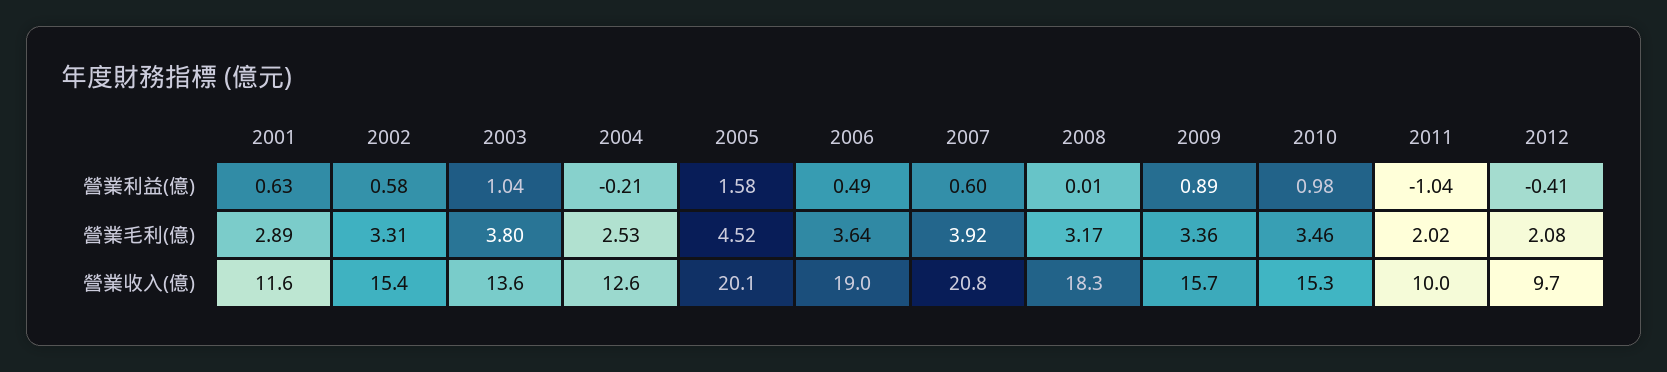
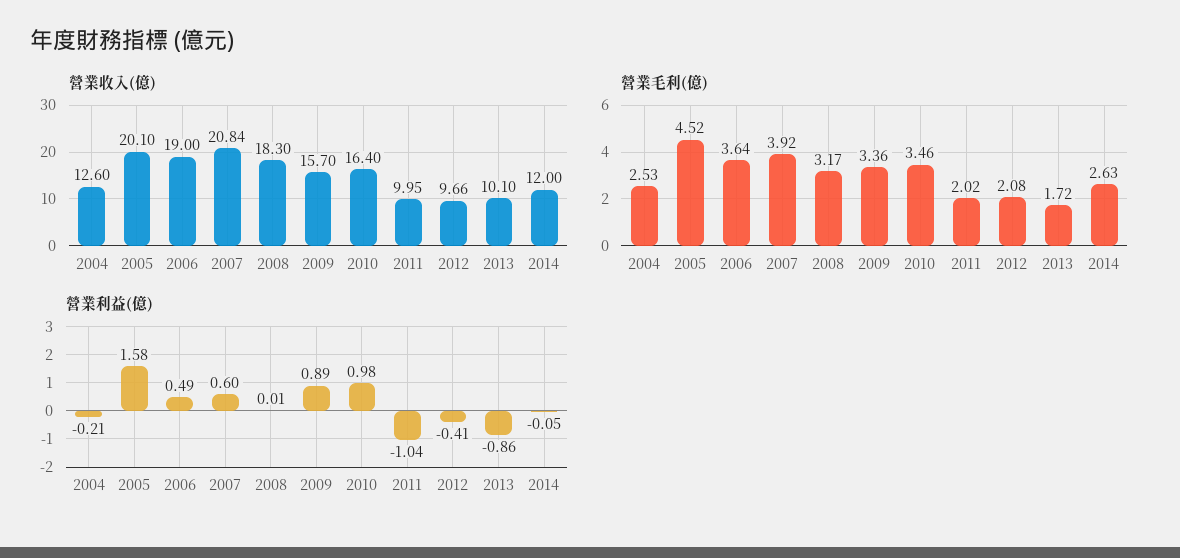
營業利益(億), 2001: 0.63 -> none
營業利益(億), 2002: 0.58 -> none
營業利益(億), 2003: 1.04 -> none
營業毛利(億), 2001: 2.89 -> none
營業毛利(億), 2002: 3.31 -> none
營業毛利(億), 2003: 3.8 -> none
營業收入(億), 2001: 11.6 -> none
營業收入(億), 2002: 15.4 -> none
營業收入(億), 2003: 13.6 -> none
營業收入(億), 2010: 15.3 -> 16.4
營業收入(億), 2013: none -> 10.1
營業收入(億), 2014: none -> 12
營業毛利(億), 2013: none -> 1.72
營業毛利(億), 2014: none -> 2.63
營業利益(億), 2013: none -> -0.86
營業利益(億), 2014: none -> -0.05

